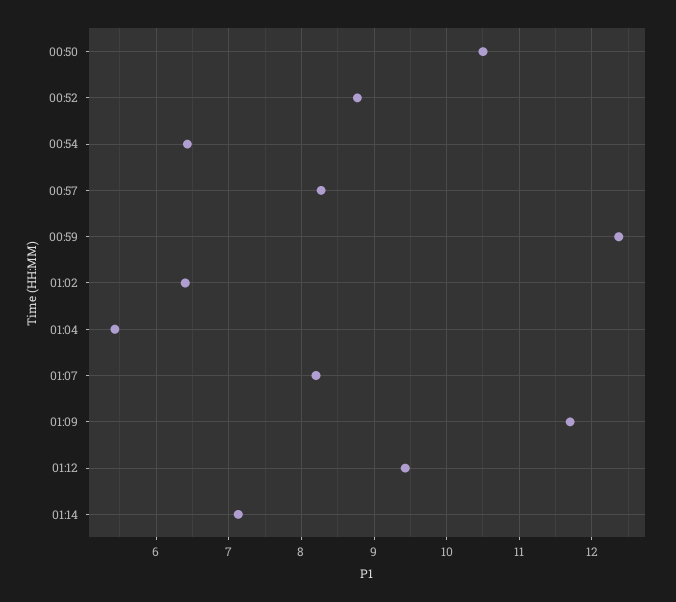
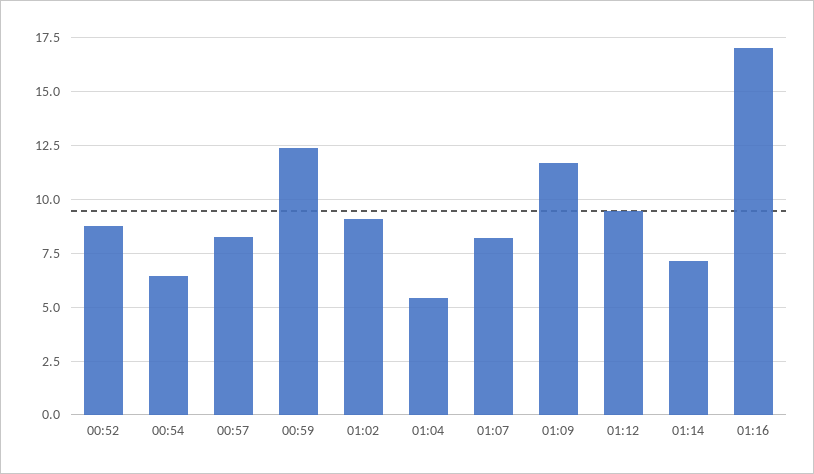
00:50: 10.5 -> none
01:02: 6.4 -> 9
01:16: none -> 17

